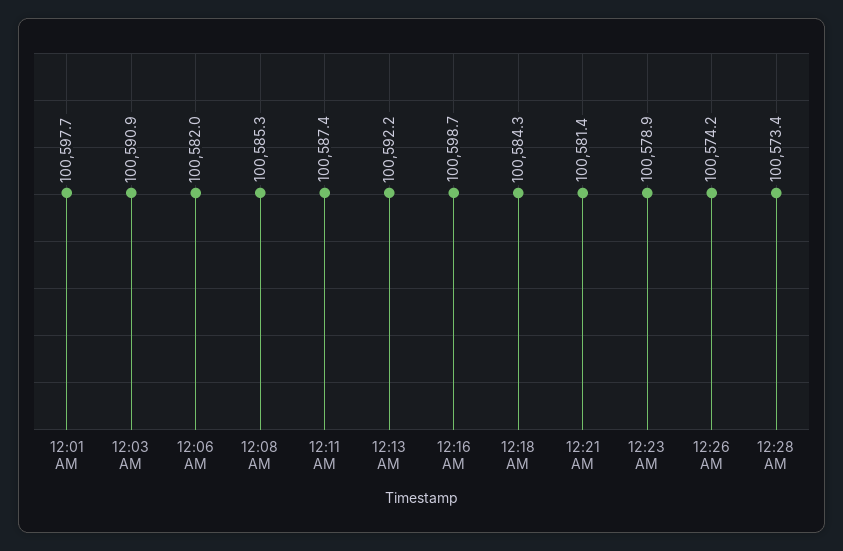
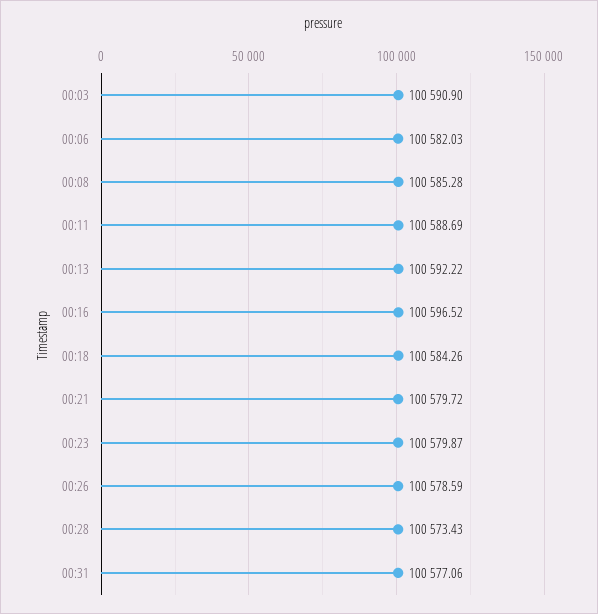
12:01 AM: 100597.7 -> none
12:11 AM: 100587.4 -> 100588.69
12:16 AM: 100598.7 -> 100596.52
12:21 AM: 100581.4 -> 100579.72
12:23 AM: 100578.9 -> 100579.87
12:26 AM: 100574.2 -> 100578.59
00:31: none -> 100577.06

